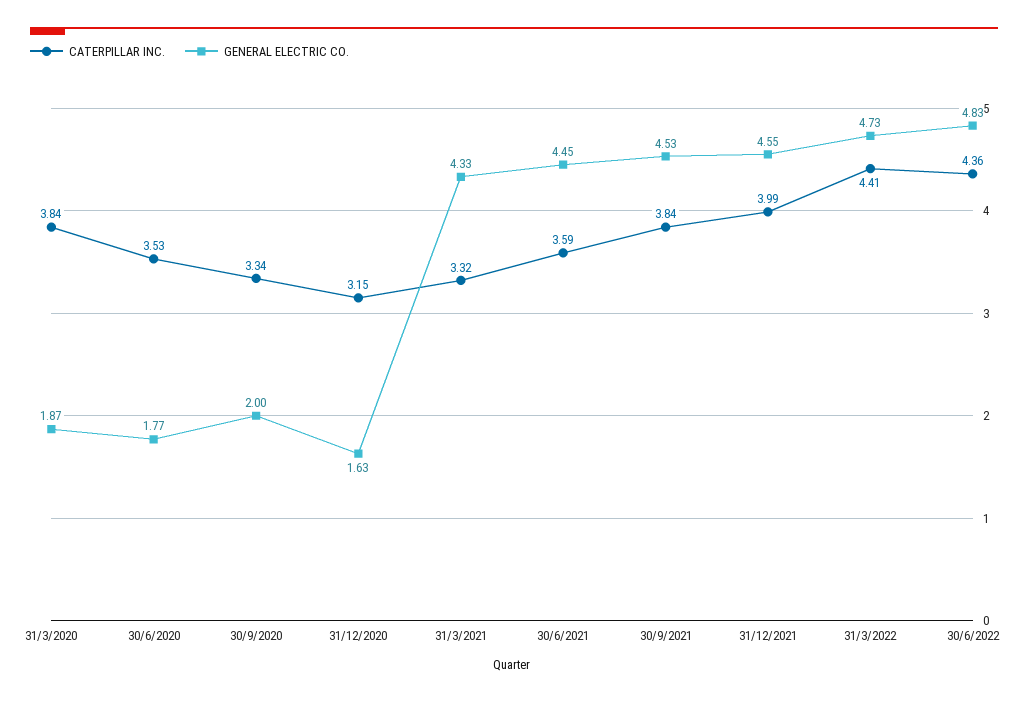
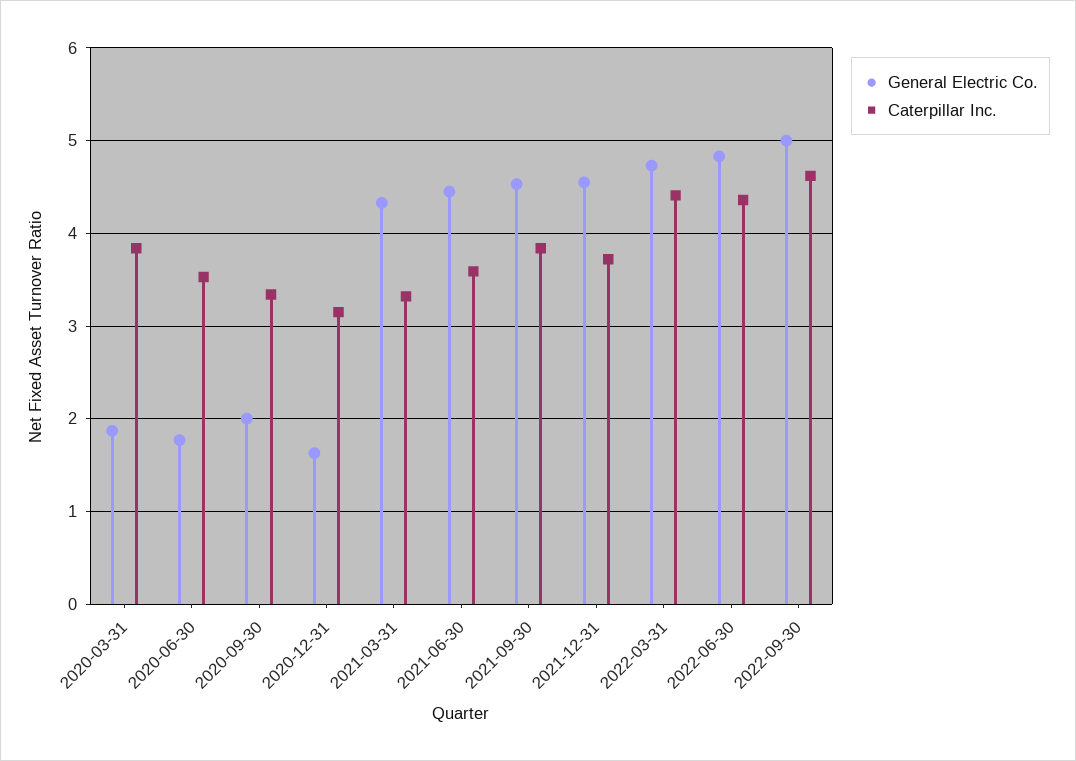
CATERPILLAR INC., 31/12/2021: 3.99 -> 3.7
GENERAL ELECTRIC CO., 2022-09-30: none -> 5
CATERPILLAR INC., 2022-09-30: none -> 4.6

